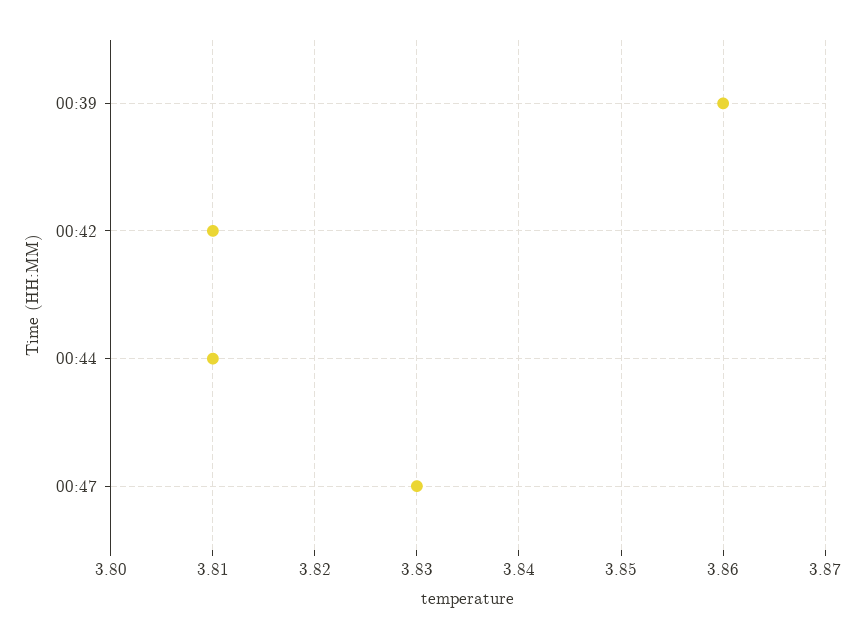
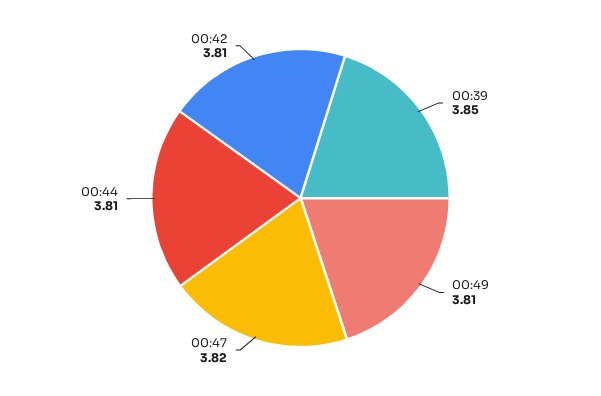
00:39: 3.86 -> 3.85
00:47: 3.83 -> 3.82
00:49: none -> 3.81

